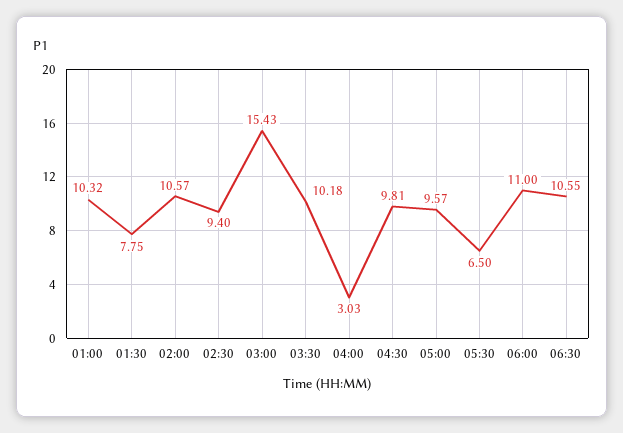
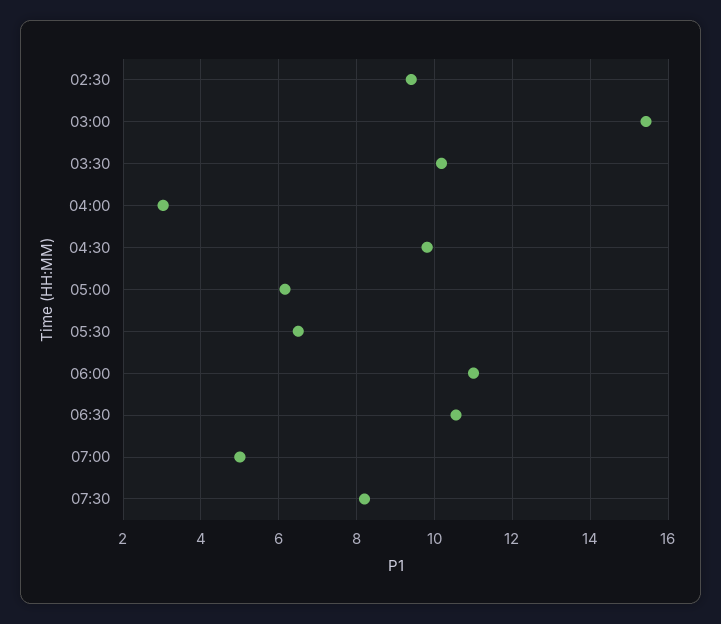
01:00: 10.32 -> none
01:30: 7.75 -> none
02:00: 10.57 -> none
05:00: 9.57 -> 6.2
07:00: none -> 5
07:30: none -> 8.2

